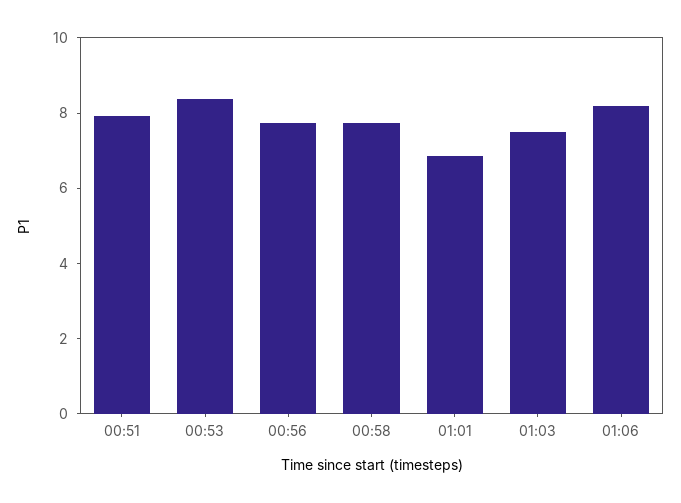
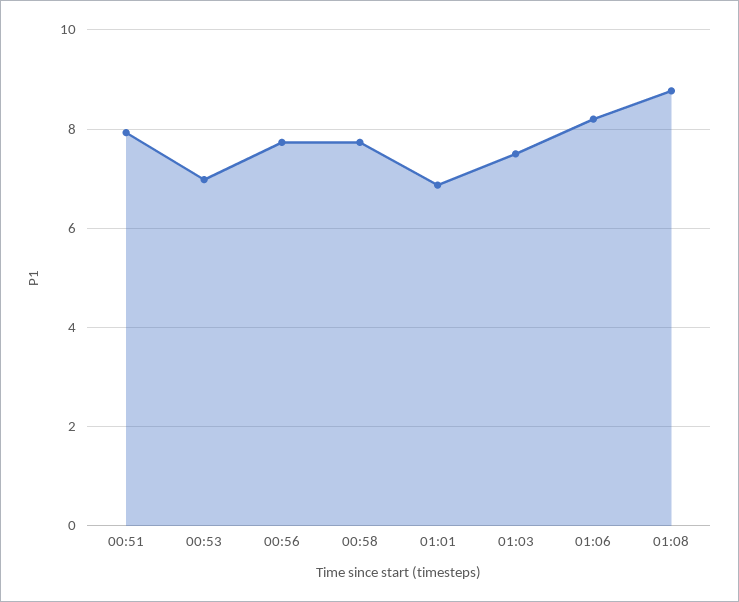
00:53: 8.5 -> 7
01:08: none -> 8.8

